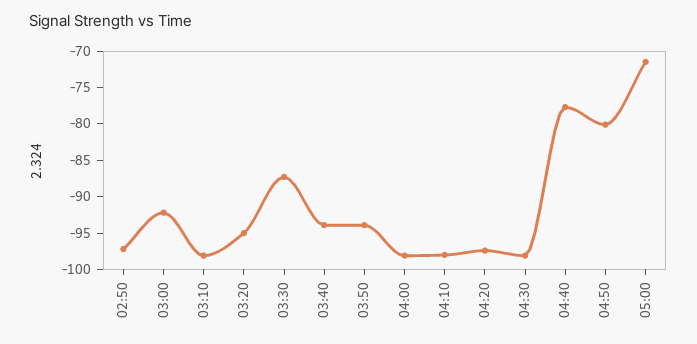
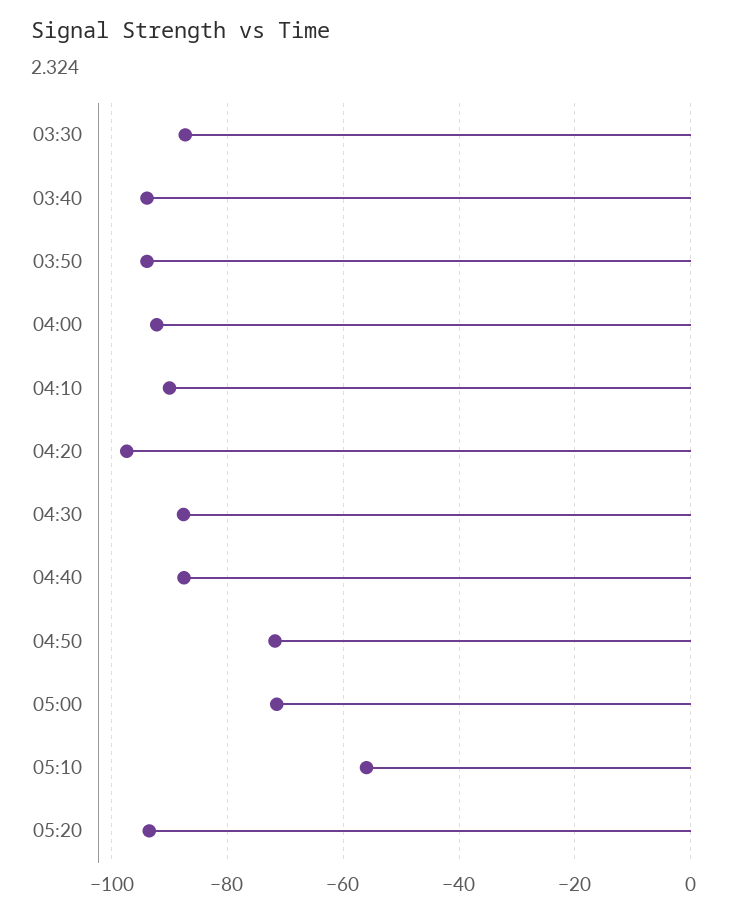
02:50: -97.5 -> none
03:00: -92.5 -> none
03:10: -97.5 -> none
03:20: -95 -> none
04:00: -97.5 -> -92
04:10: -97.5 -> -90
04:30: -97.5 -> -88
04:40: -77.5 -> -88
04:50: -80 -> -72
05:10: none -> -56
05:20: none -> -94

